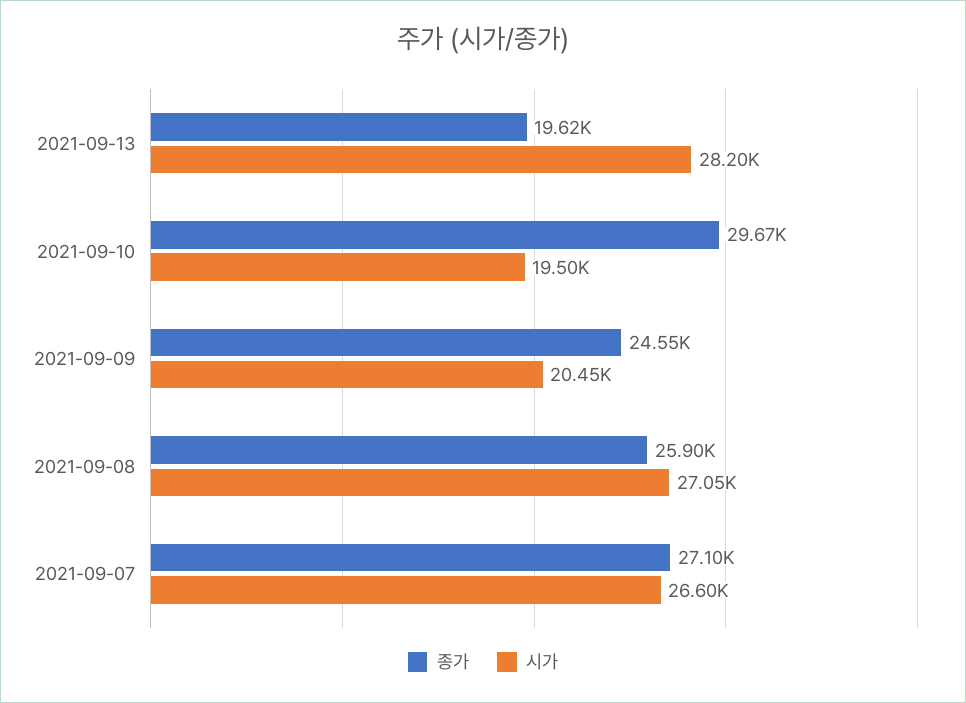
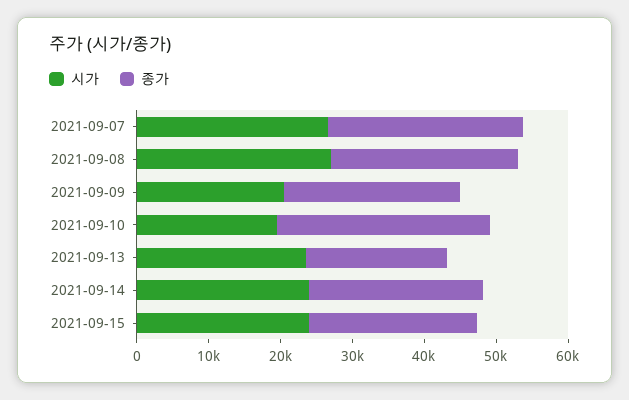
시가, 2021-09-13: 28200 -> 24000
시가, 2021-09-14: none -> 24000
종가, 2021-09-14: none -> 24000
시가, 2021-09-15: none -> 24000
종가, 2021-09-15: none -> 24000

